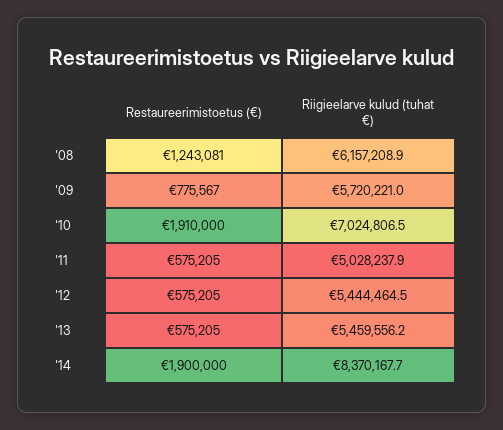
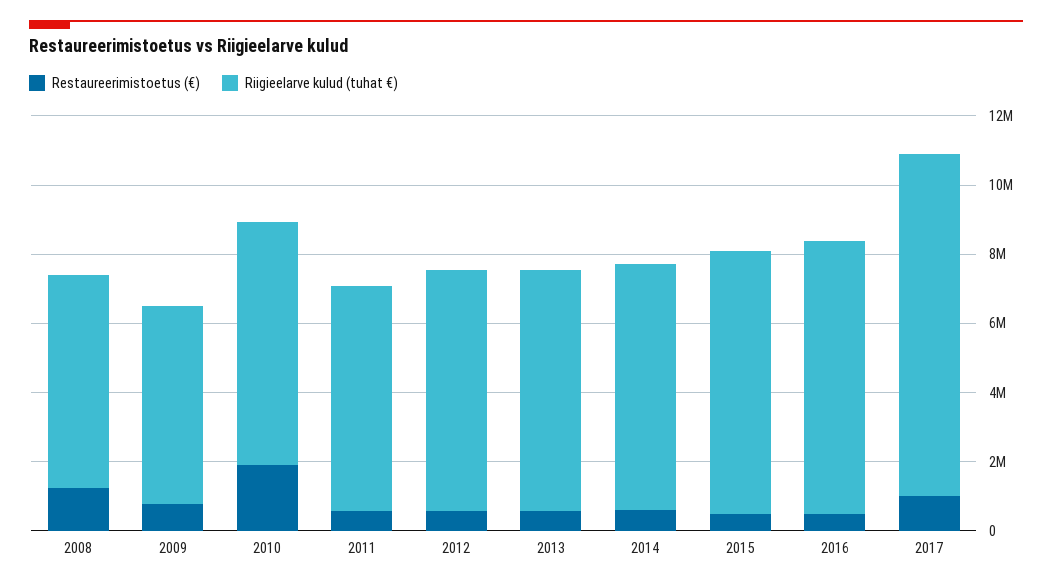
Riigieelarve kulud (tuhat €), '11: 5028237.9 -> 6500000
Riigieelarve kulud (tuhat €), '12: 5444464.5 -> 7000000
Riigieelarve kulud (tuhat €), '13: 5459556.2 -> 7000000
Restaureerimistoetus (€), '14: 1900000 -> 500000
Riigieelarve kulud (tuhat €), '14: 8370167.7 -> 7000000
Restaureerimistoetus (€), 2015: none -> 500000
Riigieelarve kulud (tuhat €), 2015: none -> 7500000
Restaureerimistoetus (€), 2016: none -> 500000
Riigieelarve kulud (tuhat €), 2016: none -> 8000000
Restaureerimistoetus (€), 2017: none -> 1000000
Riigieelarve kulud (tuhat €), 2017: none -> 10000000

